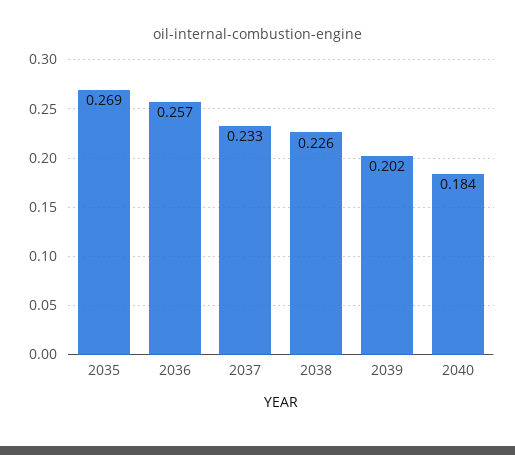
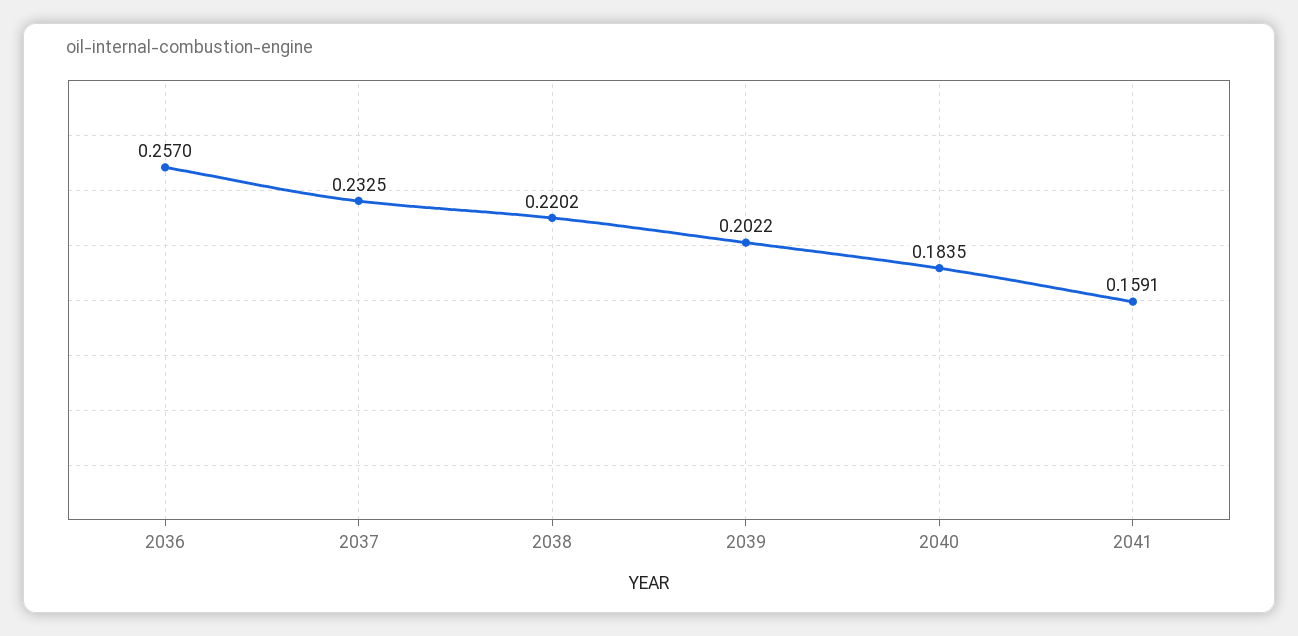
2035: 0.269 -> none
2038: 0.226 -> 0.2202
2041: none -> 0.1591

